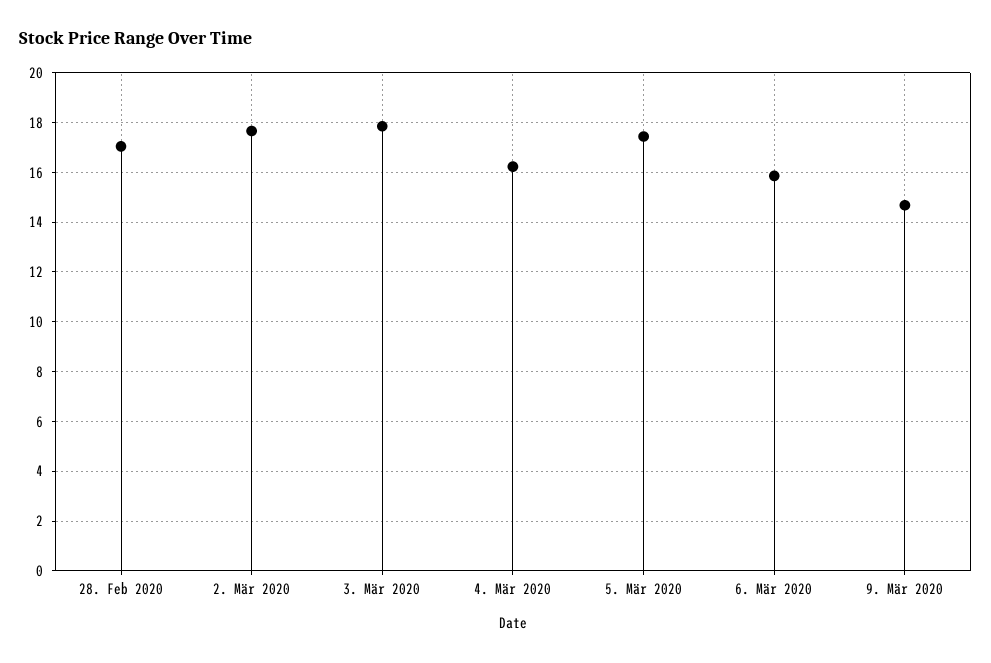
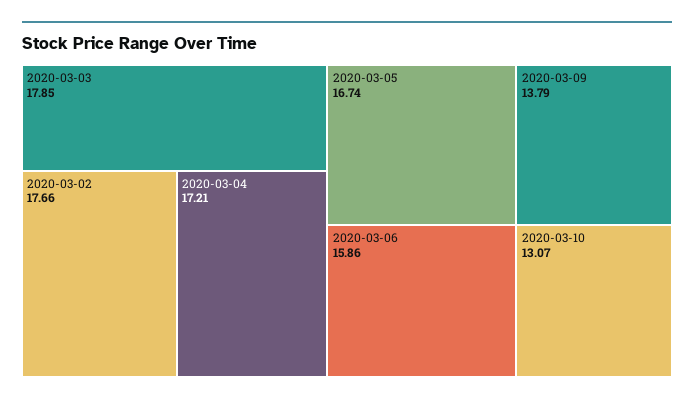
28. Feb 2020: 17 -> none
4. Mär 2020: 16.25 -> 17.21
5. Mär 2020: 17.5 -> 16.74
9. Mär 2020: 14.75 -> 13.79
2020-03-10: none -> 13.07

